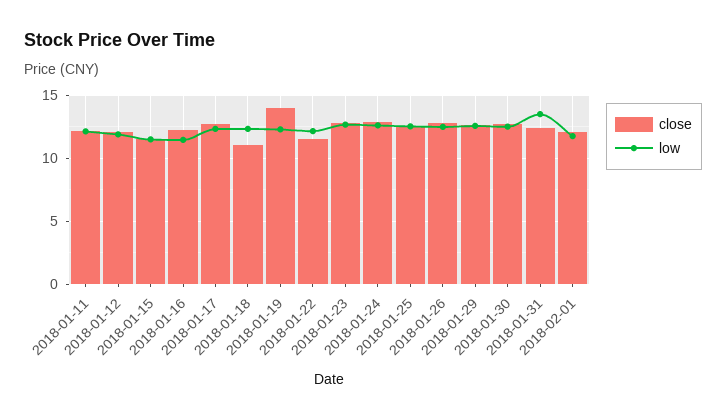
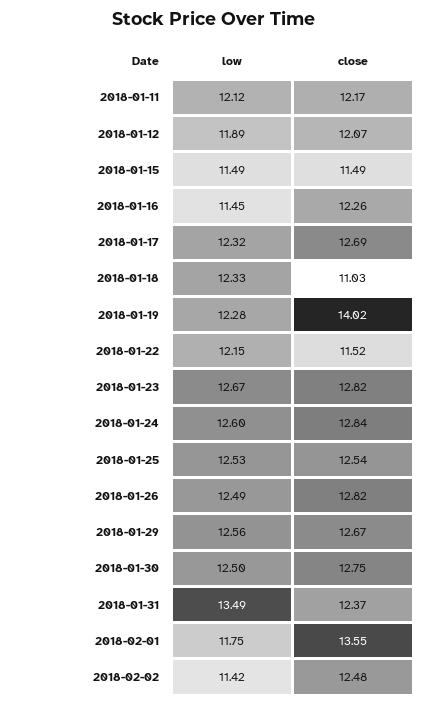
close, 2018-02-01: 12 -> 13.55
low, 2018-02-02: none -> 11.42
close, 2018-02-02: none -> 12.48

